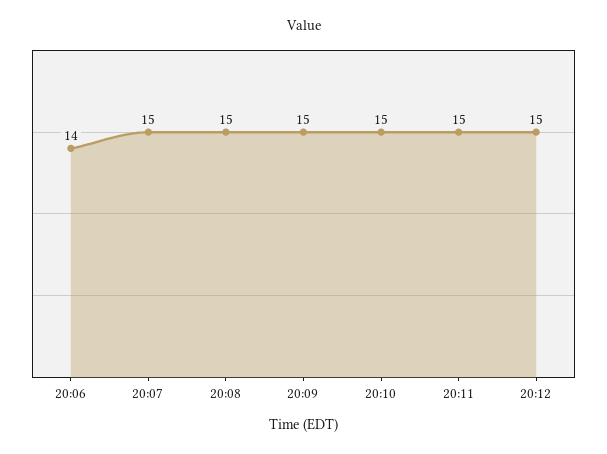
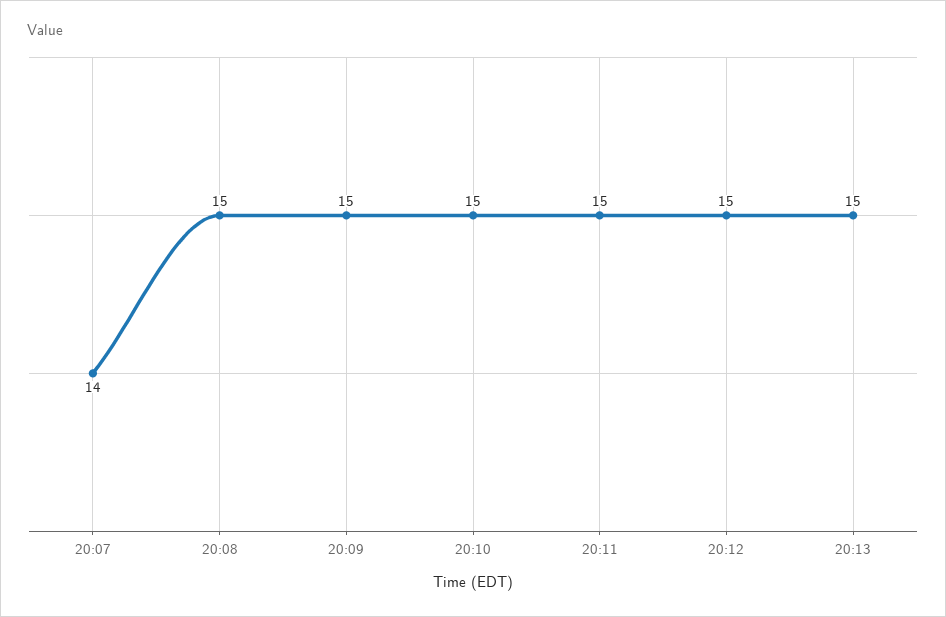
20:06: 14 -> none
20:07: 15 -> 14
20:13: none -> 15

